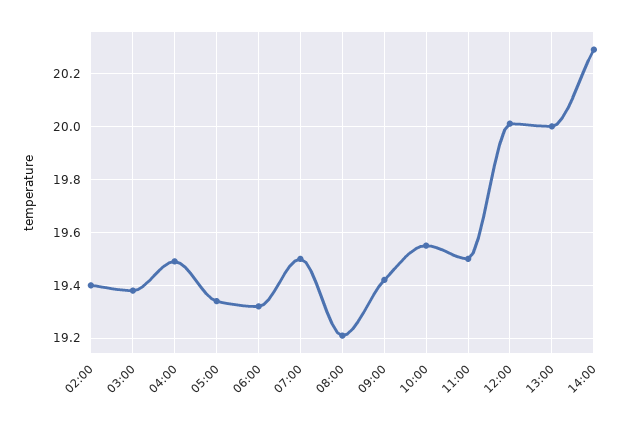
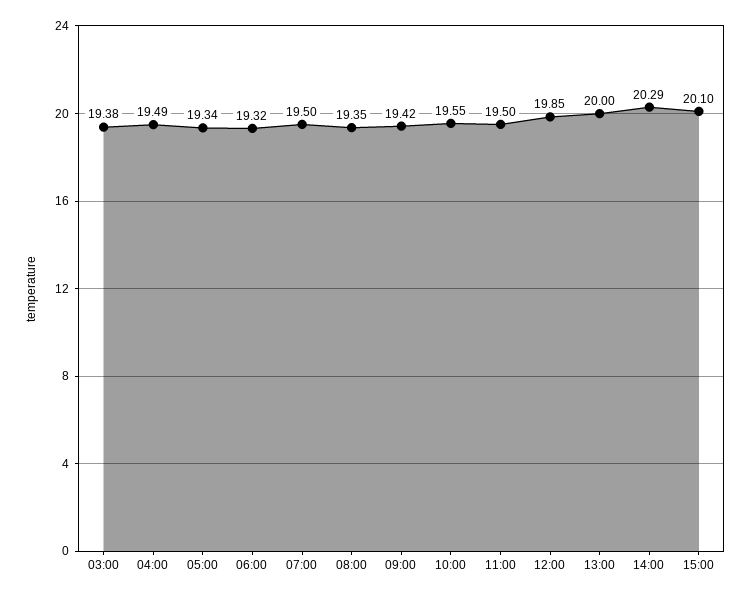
02:00: 19.4 -> none
08:00: 19.2 -> 19.35
12:00: 20 -> 19.85
15:00: none -> 20.1

